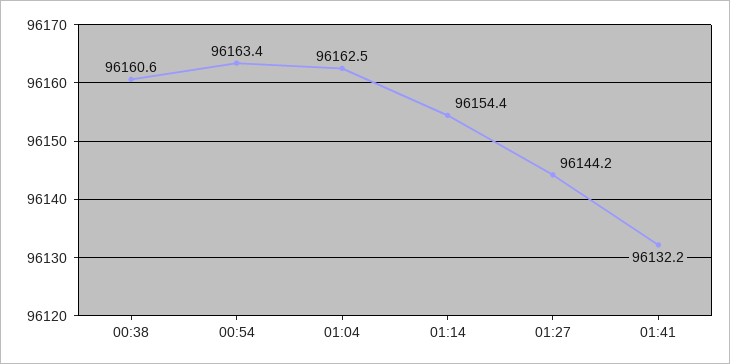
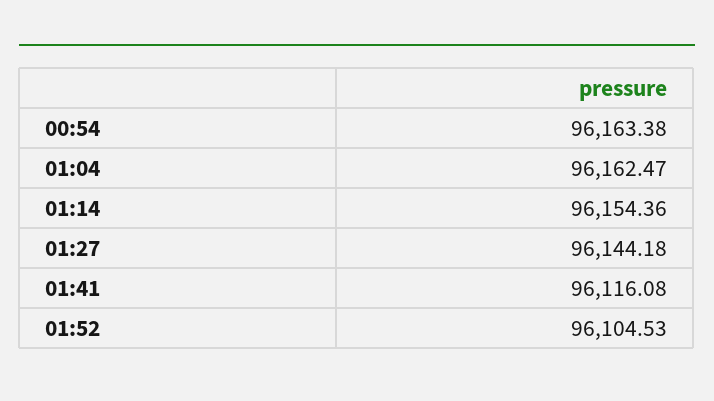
00:38: 96160.6 -> none
01:41: 96132.2 -> 96116.08
01:52: none -> 96104.53

